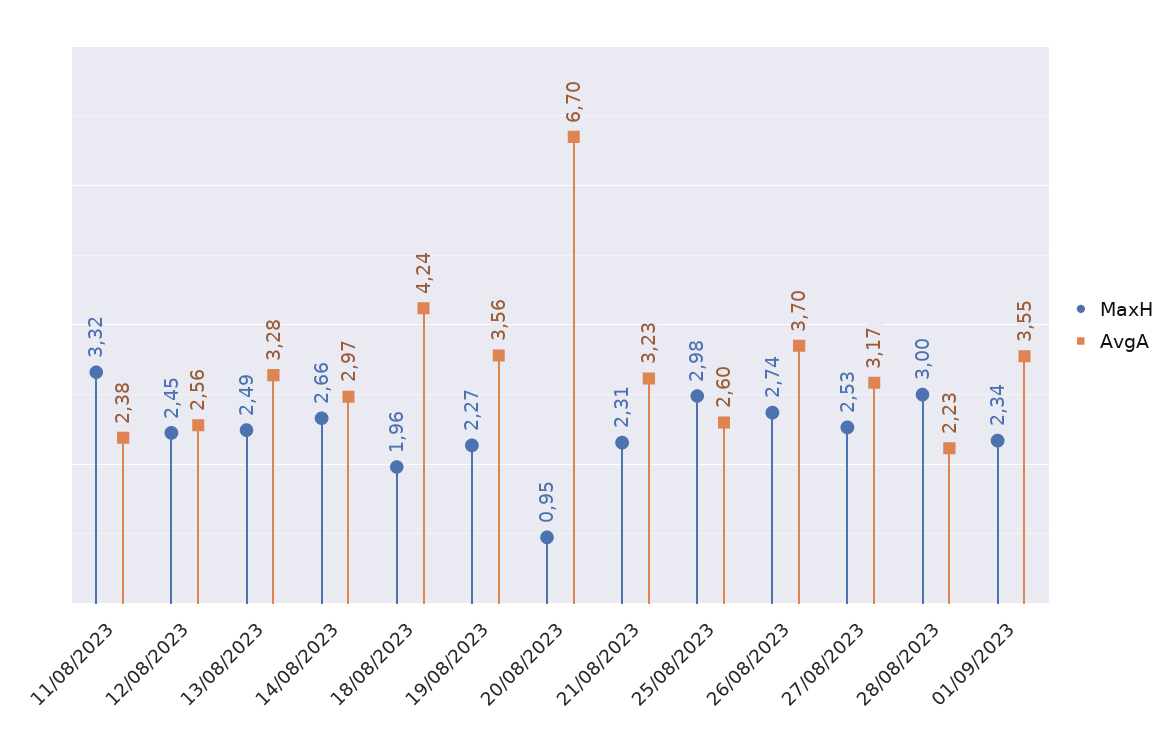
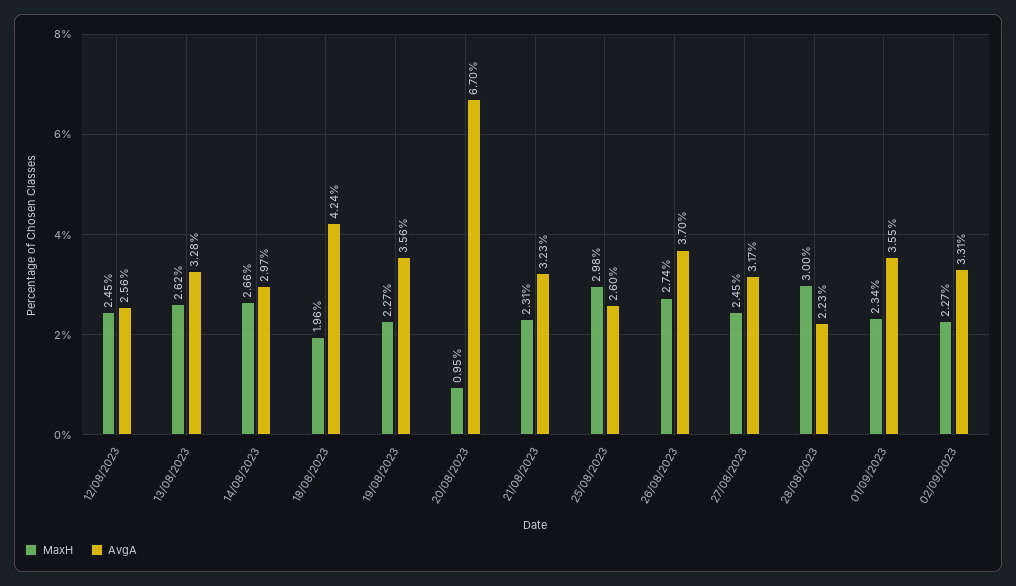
MaxH, 11/08/2023: 3.32 -> none
AvgA, 11/08/2023: 2.38 -> none
MaxH, 13/08/2023: 2.49 -> 2.62
MaxH, 27/08/2023: 2.53 -> 2.45
MaxH, 02/09/2023: none -> 2.27
AvgA, 02/09/2023: none -> 3.31

